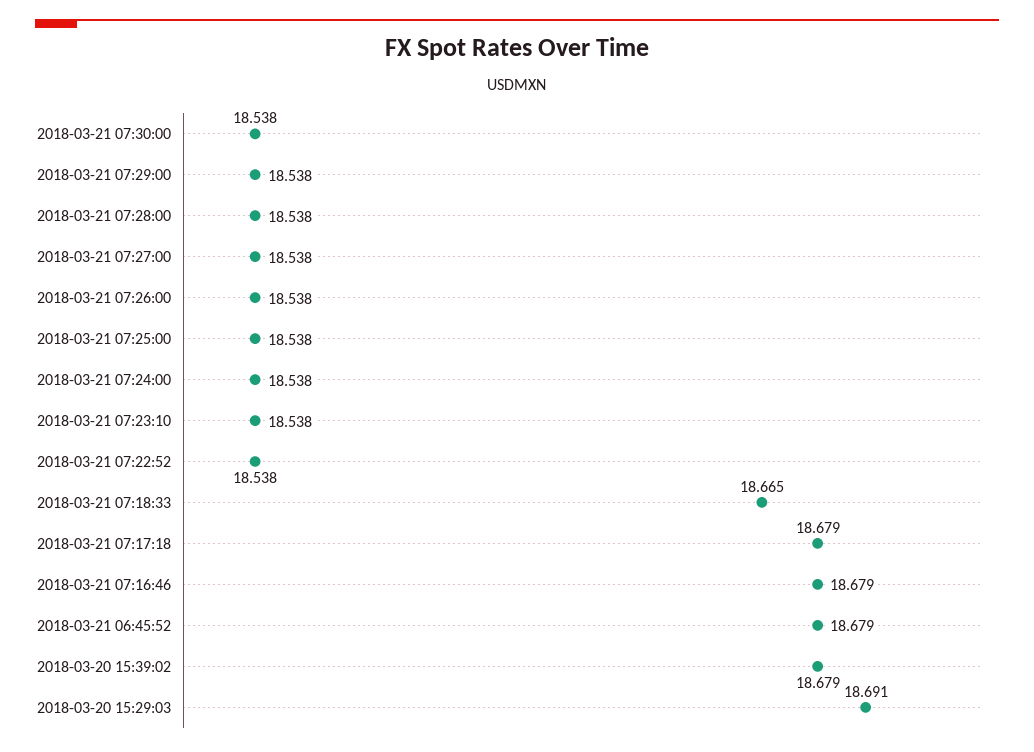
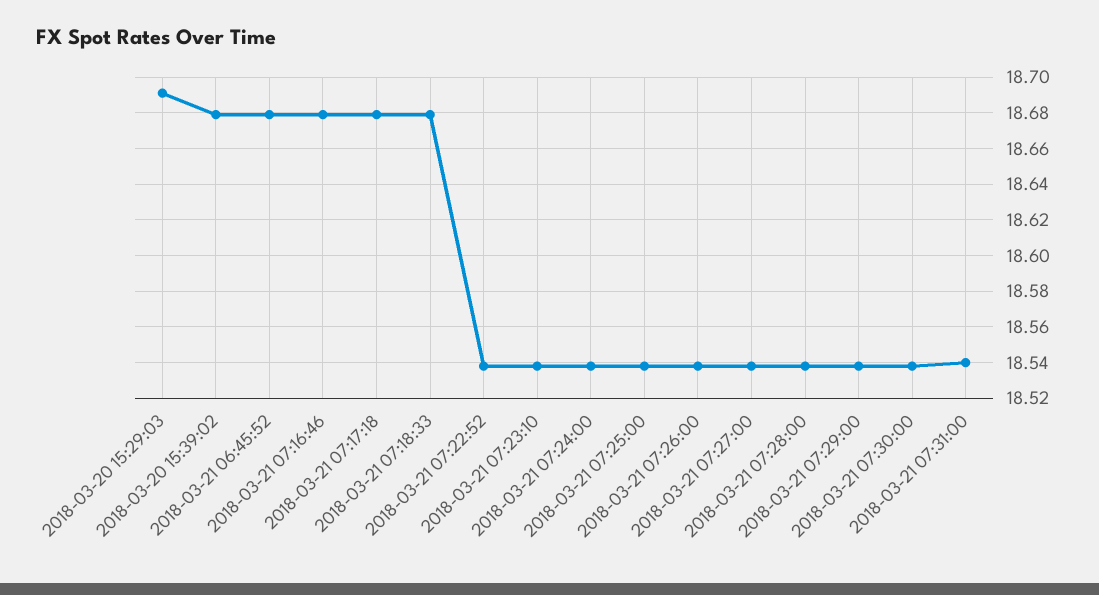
2018-03-21 07:18:33: 18.665 -> 18.68
2018-03-21 07:31:00: none -> 18.54

